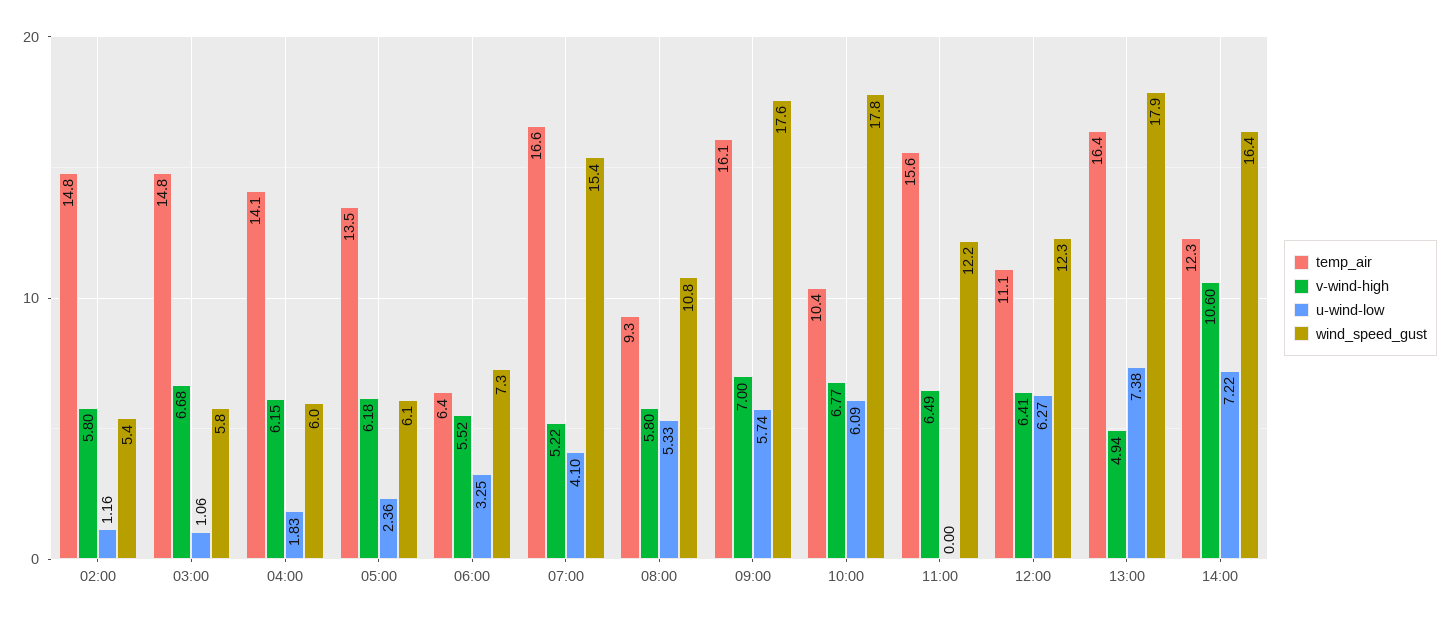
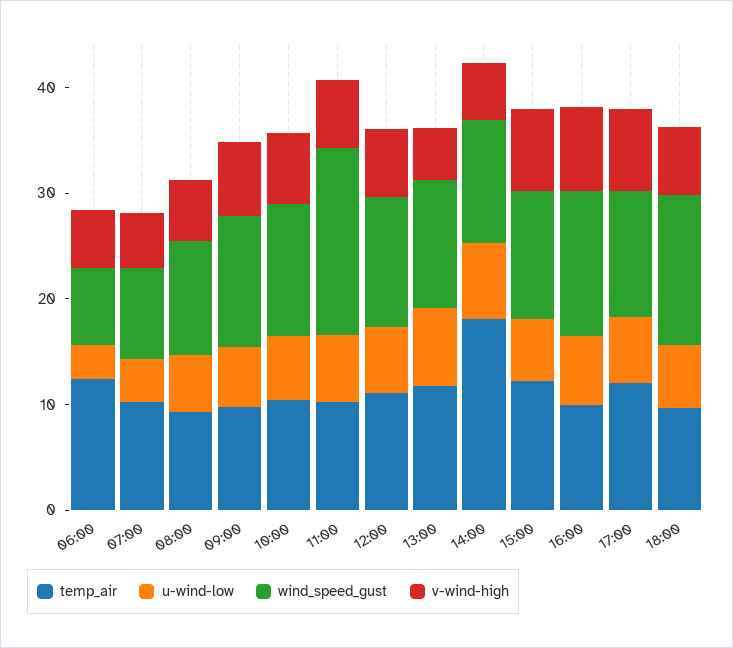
temp_air, 02:00: 14.8 -> none
v-wind-high, 02:00: 5.8 -> none
u-wind-low, 02:00: 1.16 -> none
wind_speed_gust, 02:00: 5.4 -> none
temp_air, 03:00: 14.8 -> none
v-wind-high, 03:00: 6.68 -> none
u-wind-low, 03:00: 1.06 -> none
wind_speed_gust, 03:00: 5.8 -> none
temp_air, 04:00: 14.1 -> none
v-wind-high, 04:00: 6.15 -> none
u-wind-low, 04:00: 1.83 -> none
wind_speed_gust, 04:00: 6 -> none
temp_air, 05:00: 13.5 -> none
v-wind-high, 05:00: 6.18 -> none
u-wind-low, 05:00: 2.36 -> none
wind_speed_gust, 05:00: 6.1 -> none
temp_air, 06:00: 6.4 -> 12
temp_air, 07:00: 16.6 -> 10
wind_speed_gust, 07:00: 15.4 -> 8
temp_air, 09:00: 16.1 -> 10
wind_speed_gust, 09:00: 17.6 -> 12
wind_speed_gust, 10:00: 17.8 -> 12
temp_air, 11:00: 15.6 -> 10
u-wind-low, 11:00: 0 -> 6
wind_speed_gust, 11:00: 12.2 -> 18
temp_air, 13:00: 16.4 -> 12
wind_speed_gust, 13:00: 17.9 -> 12
temp_air, 14:00: 12.3 -> 18
v-wind-high, 14:00: 10.6 -> 6
wind_speed_gust, 14:00: 16.4 -> 12
temp_air, 15:00: none -> 12
u-wind-low, 15:00: none -> 6
wind_speed_gust, 15:00: none -> 12
v-wind-high, 15:00: none -> 8
temp_air, 16:00: none -> 10
u-wind-low, 16:00: none -> 6
wind_speed_gust, 16:00: none -> 14
v-wind-high, 16:00: none -> 8
temp_air, 17:00: none -> 12
u-wind-low, 17:00: none -> 6
wind_speed_gust, 17:00: none -> 12
v-wind-high, 17:00: none -> 8
temp_air, 18:00: none -> 10
u-wind-low, 18:00: none -> 6
wind_speed_gust, 18:00: none -> 14
v-wind-high, 18:00: none -> 6

